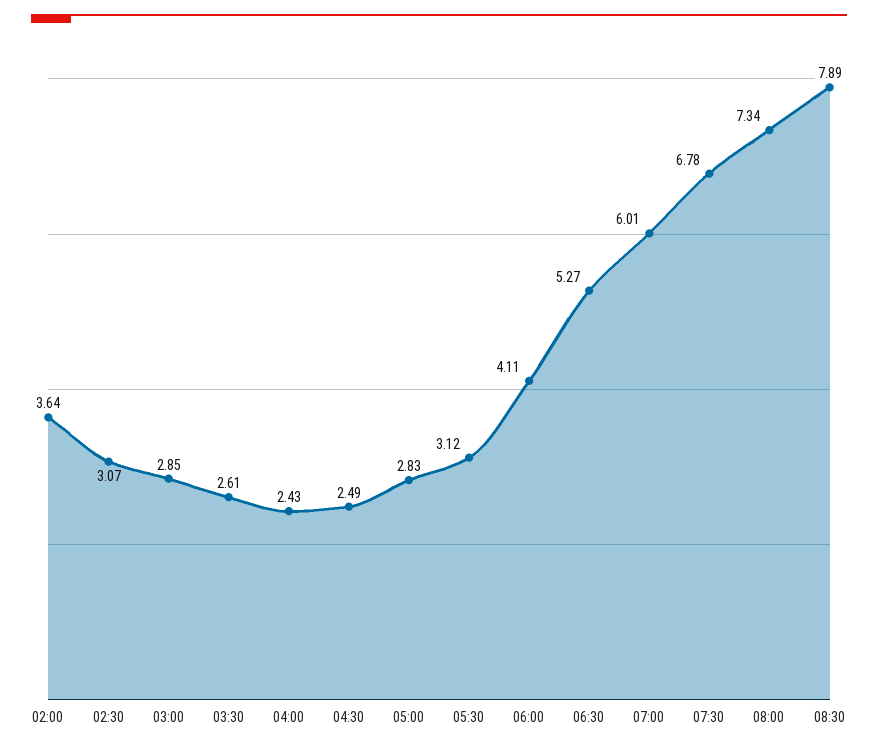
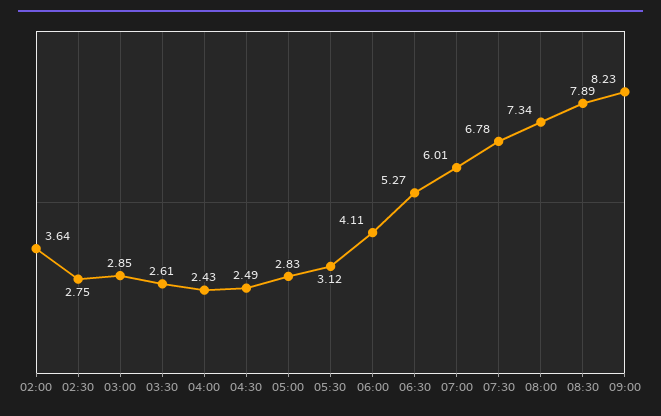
02:30: 3.07 -> 2.75
09:00: none -> 8.23

